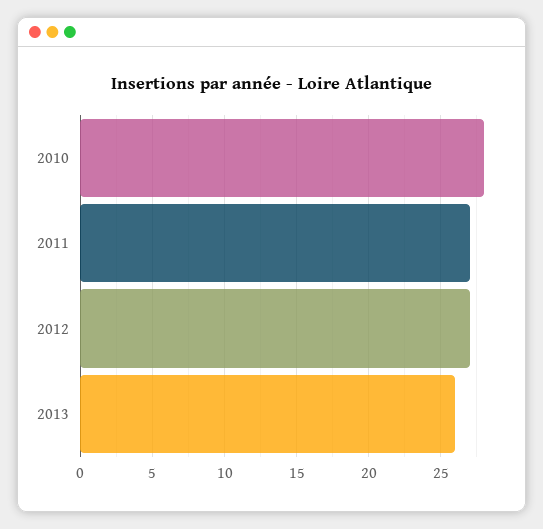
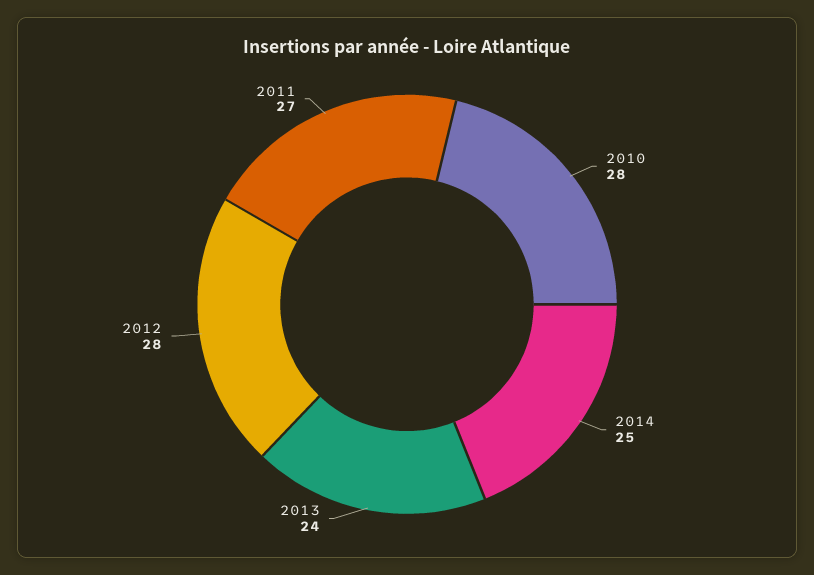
2012: 27 -> 28
2013: 26 -> 24
2014: none -> 25

